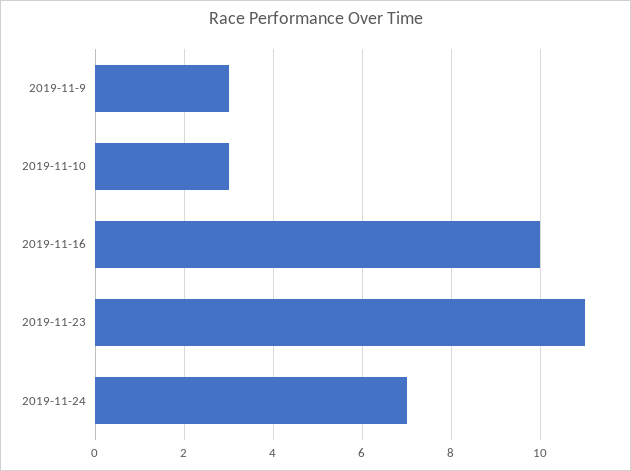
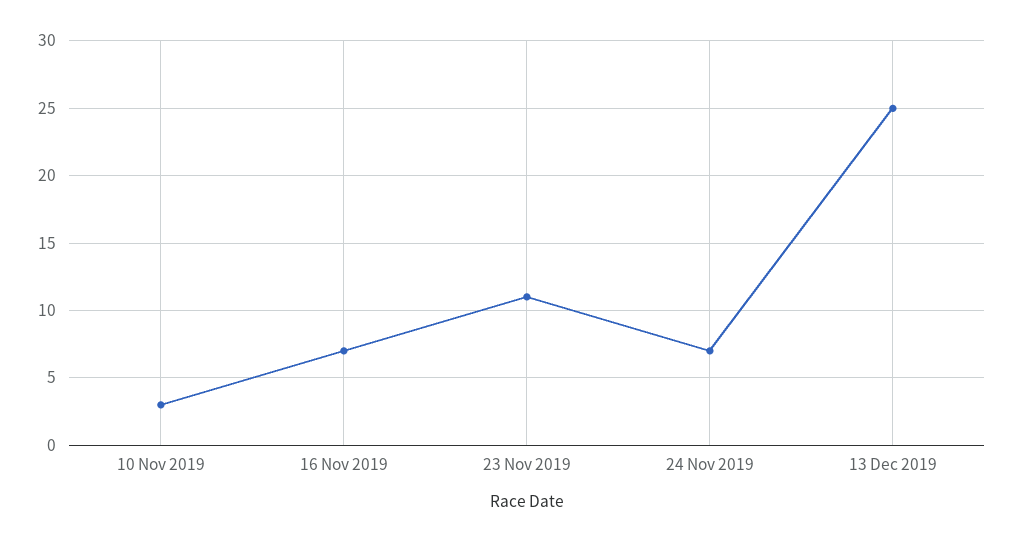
2019-11-9: 3 -> none
2019-11-16: 10 -> 7
13 Dec 2019: none -> 25

